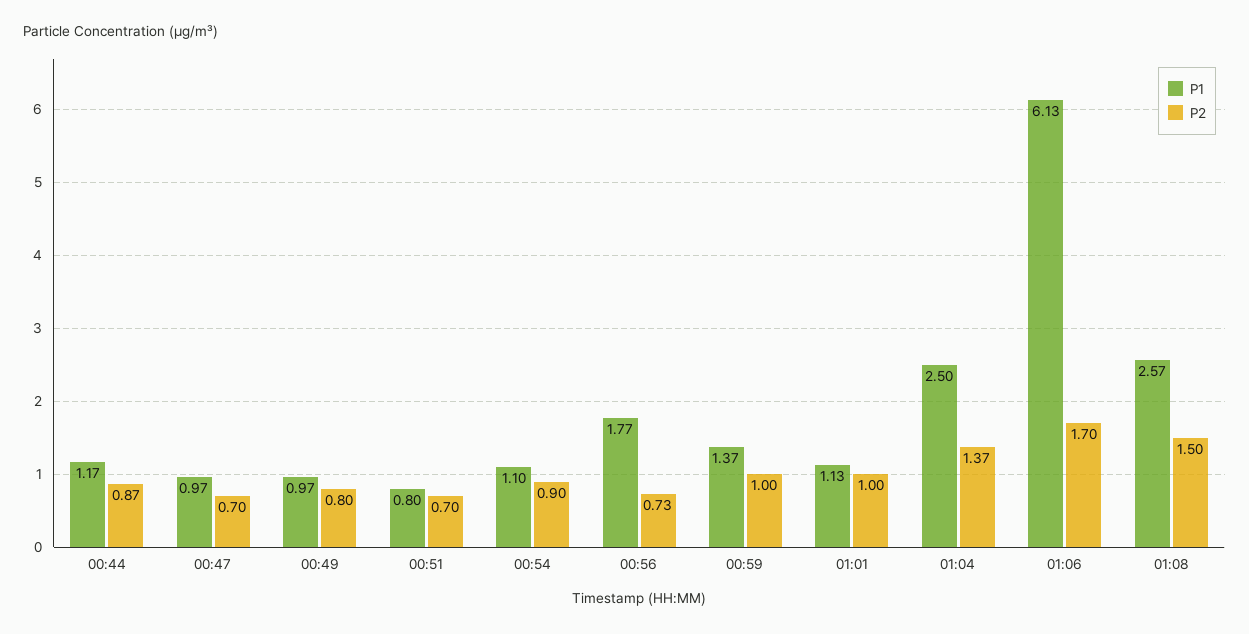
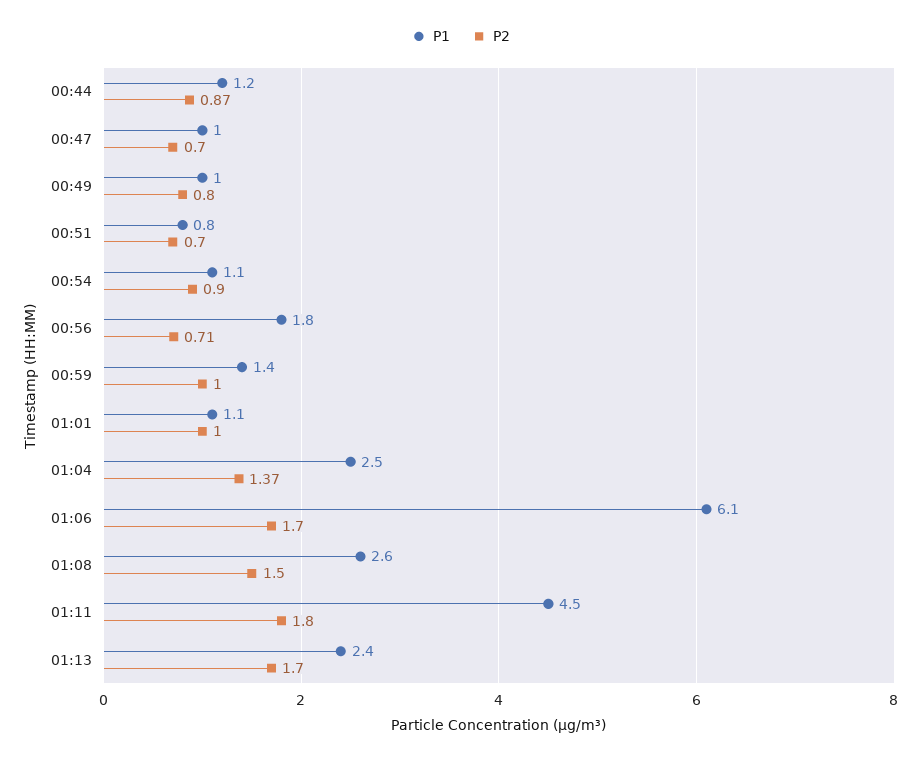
P2, 00:56: 0.73 -> 0.71
P1, 01:11: none -> 4.5
P2, 01:11: none -> 1.8
P1, 01:13: none -> 2.4
P2, 01:13: none -> 1.7

